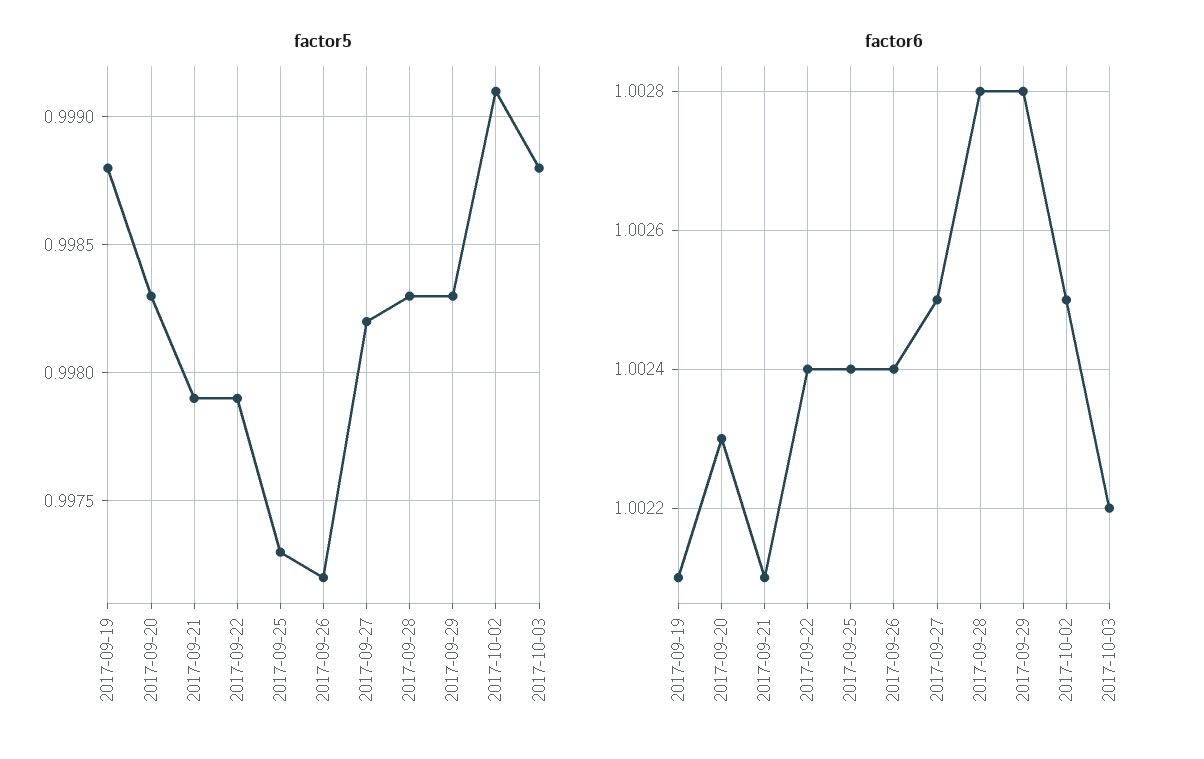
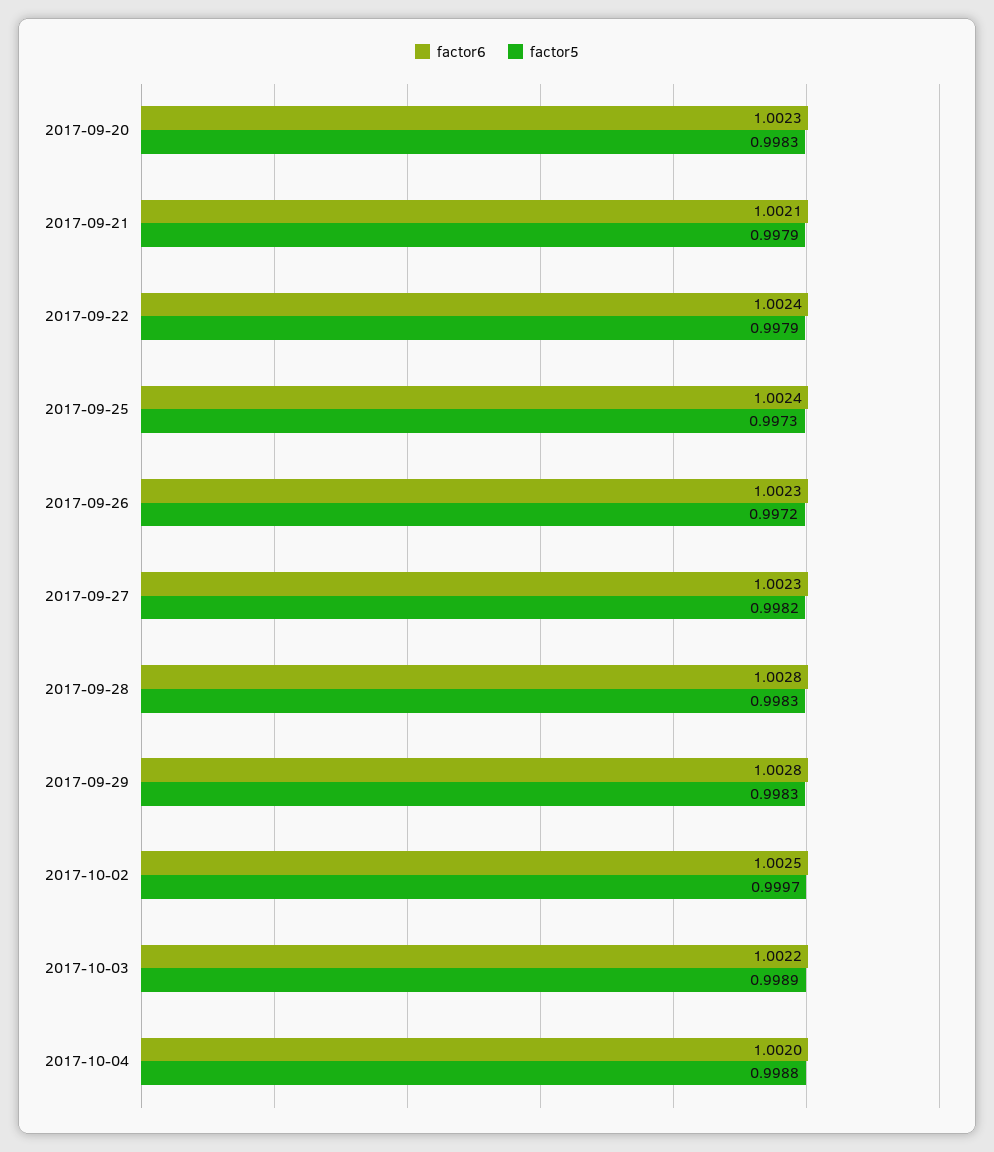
factor5, 2017-09-19: 0.9988 -> none
factor5, 2017-10-02: 0.9991 -> 0.9997
factor5, 2017-10-03: 0.9988 -> 0.9989
factor6, 2017-09-19: 1.0021 -> none
factor6, 2017-09-26: 1.0024 -> 1.0023
factor6, 2017-09-27: 1.0025 -> 1.0023
factor6, 2017-10-04: none -> 1.002
factor5, 2017-10-04: none -> 0.9988

